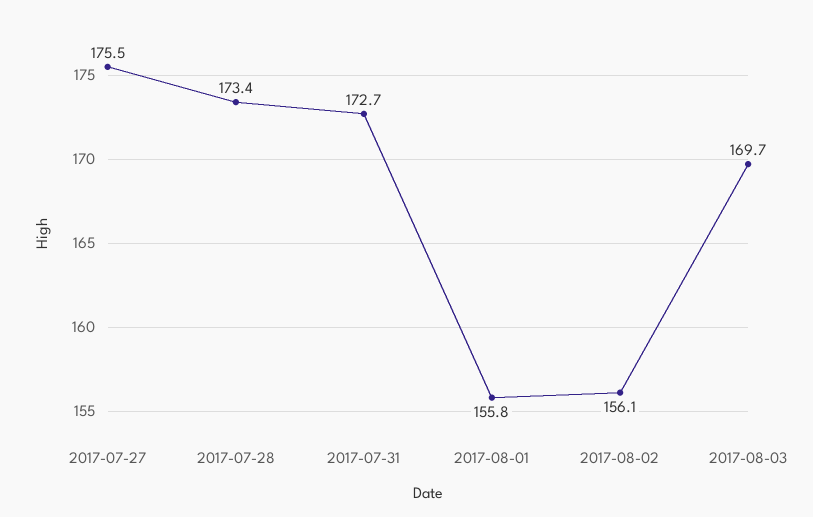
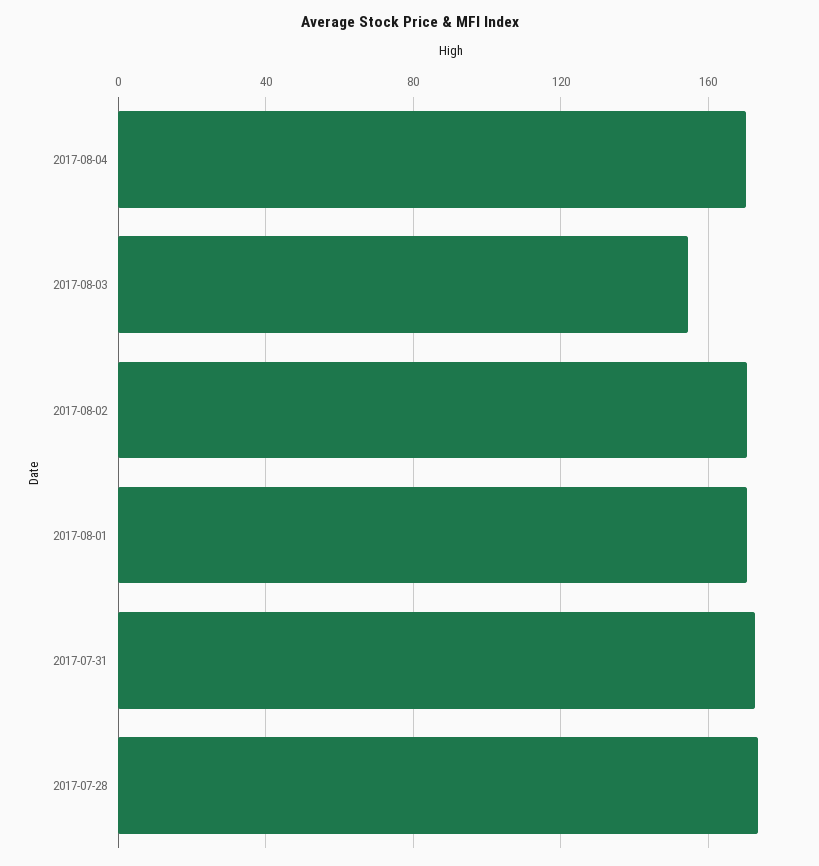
2017-07-27: 175.5 -> none
2017-08-01: 155.8 -> 170
2017-08-02: 156.1 -> 170
2017-08-03: 169.7 -> 155
2017-08-04: none -> 170

